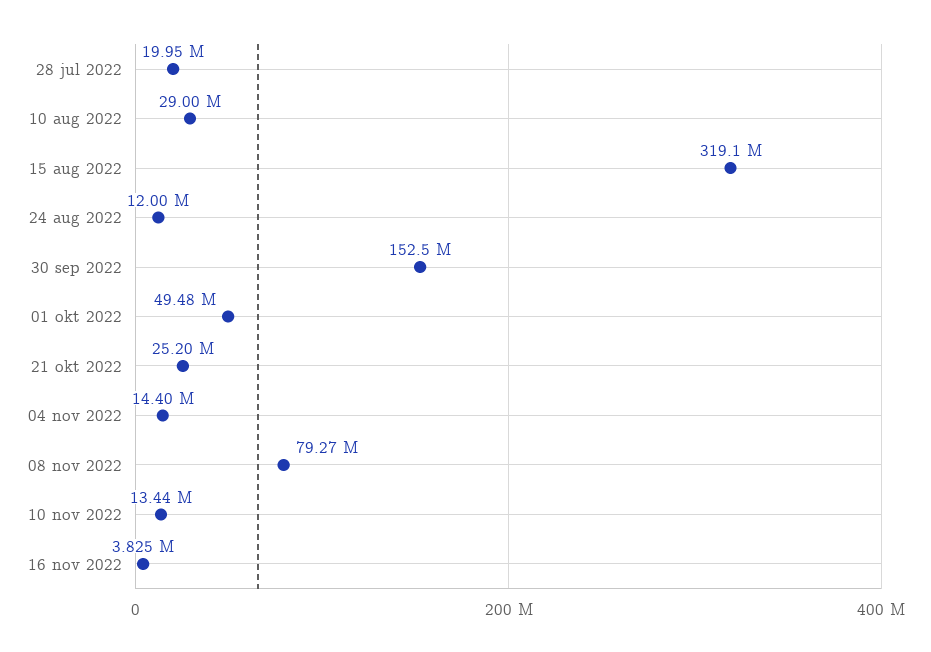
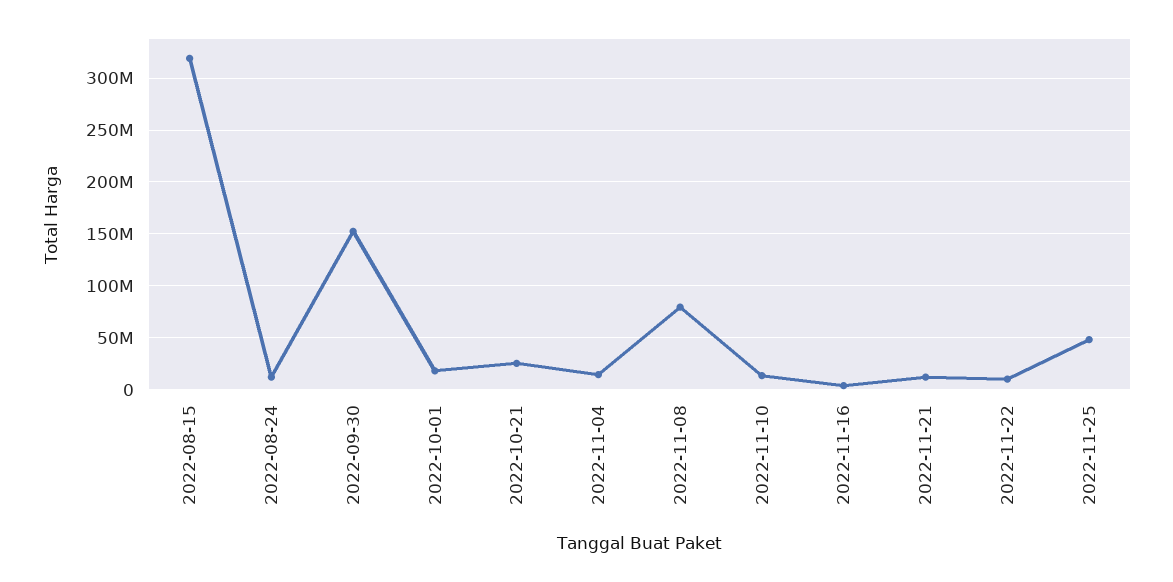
28 jul 2022: 19950000 -> none
10 aug 2022: 29000000 -> none
01 okt 2022: 49480000 -> 20000000
2022-11-21: none -> 10000000
2022-11-22: none -> 10000000
2022-11-25: none -> 50000000

